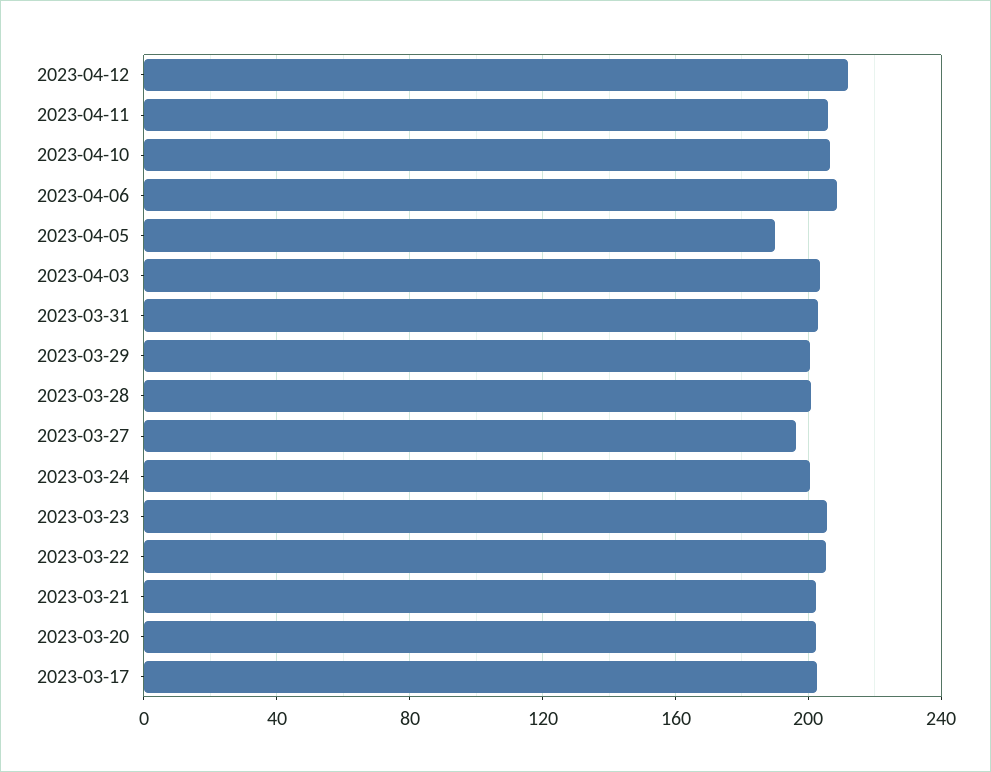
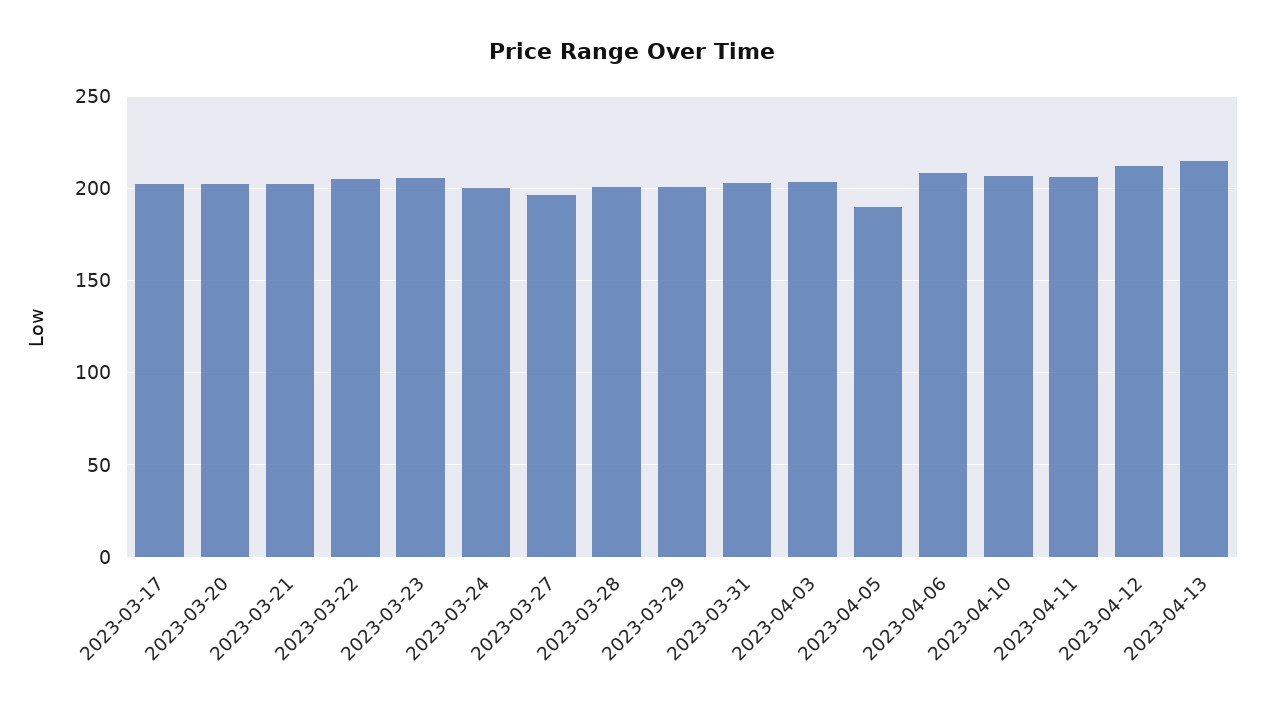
2023-04-13: none -> 215

